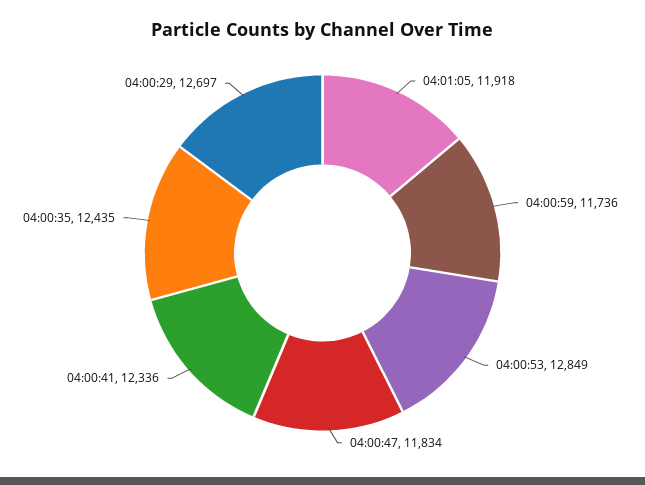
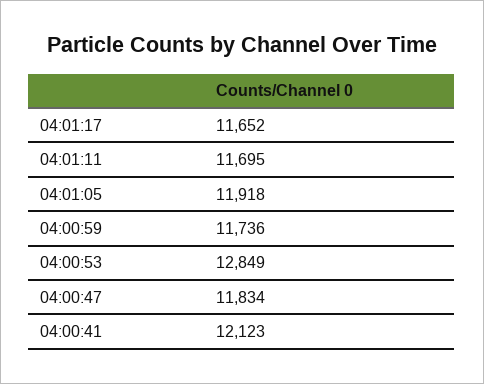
04:00:41: 12336 -> 12123
04:00:35: 12435 -> none
04:00:29: 12697 -> none
04:01:17: none -> 11652
04:01:11: none -> 11695

